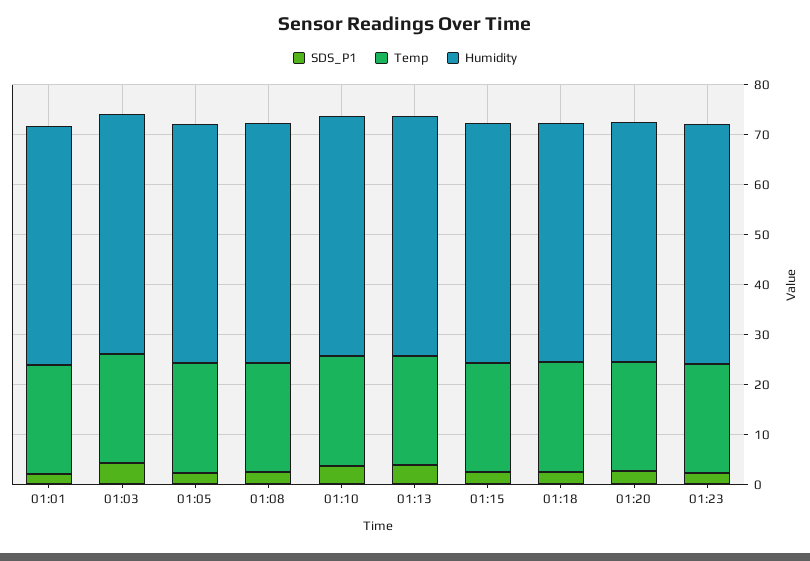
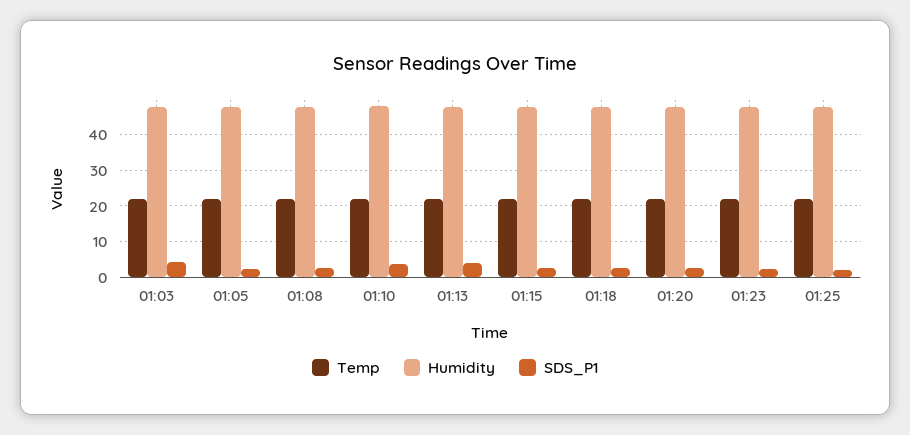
SDS_P1, 01:01: 2 -> none
Temp, 01:01: 22 -> none
Humidity, 01:01: 48 -> none
Temp, 01:25: none -> 22
Humidity, 01:25: none -> 48
SDS_P1, 01:25: none -> 2

